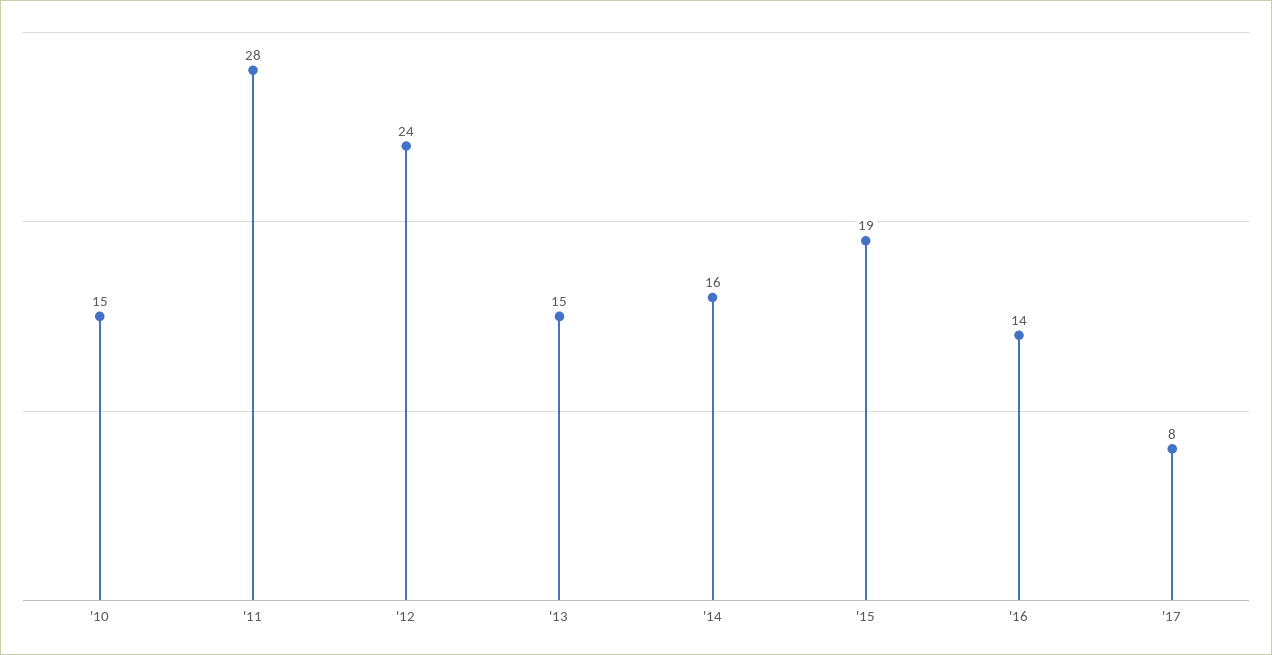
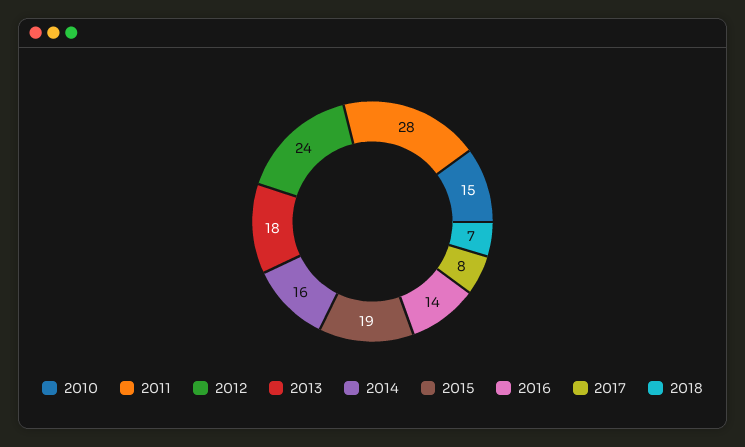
'13: 15 -> 18
2018: none -> 7

